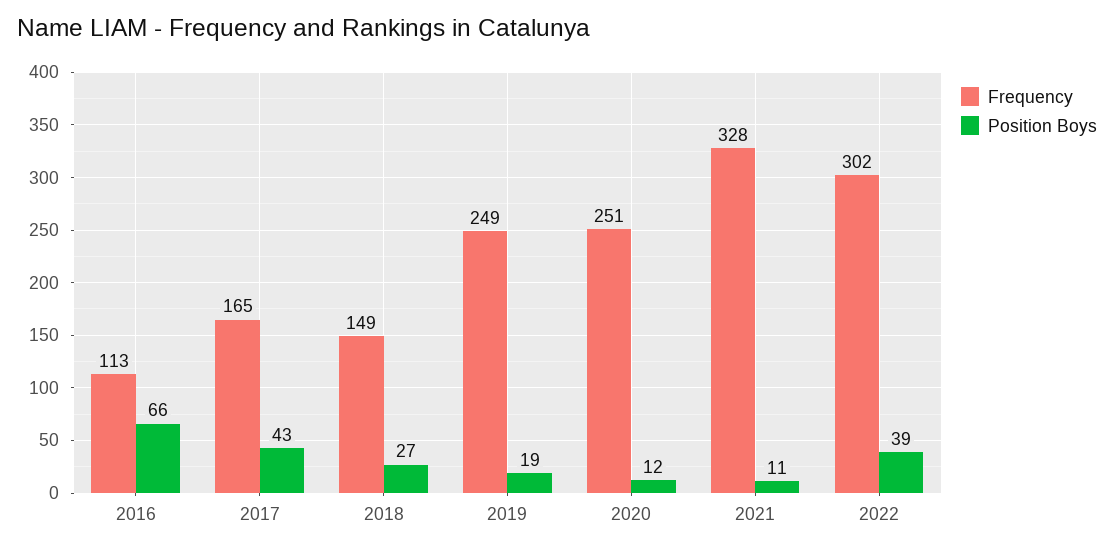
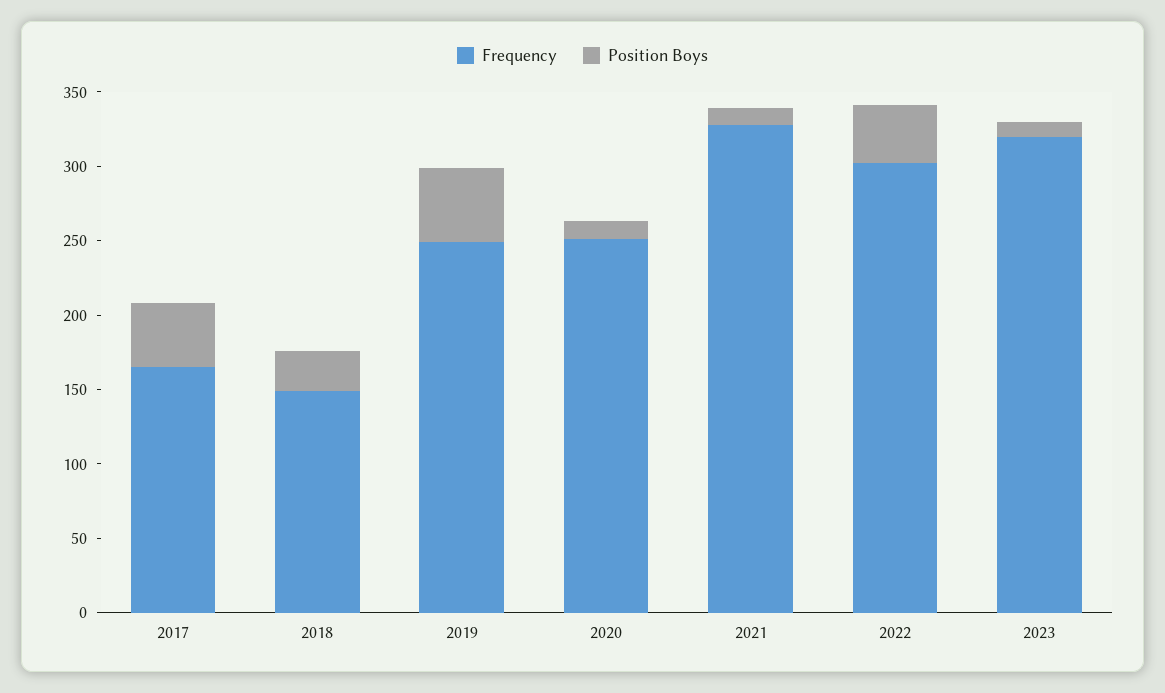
Frequency, 2016: 113 -> none
Position Boys, 2016: 66 -> none
Position Boys, 2019: 19 -> 50
Frequency, 2023: none -> 320
Position Boys, 2023: none -> 10

